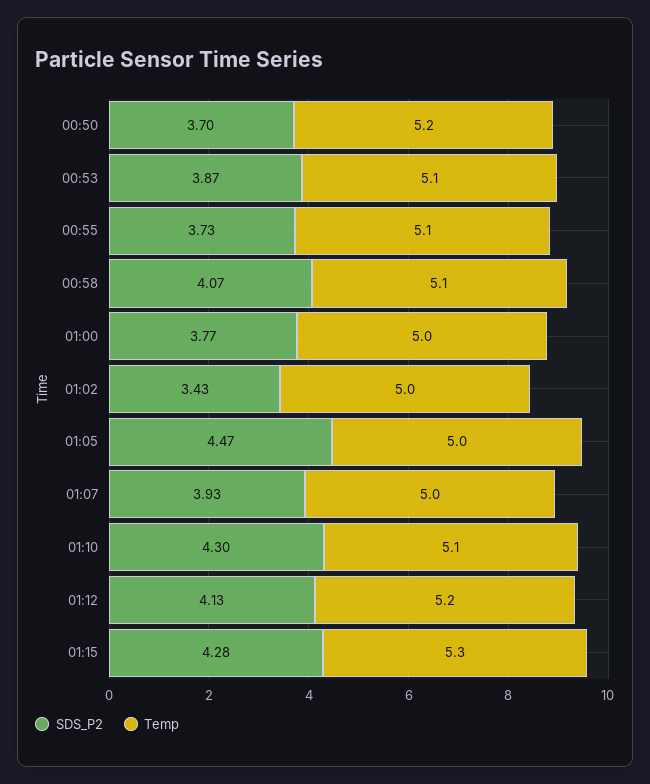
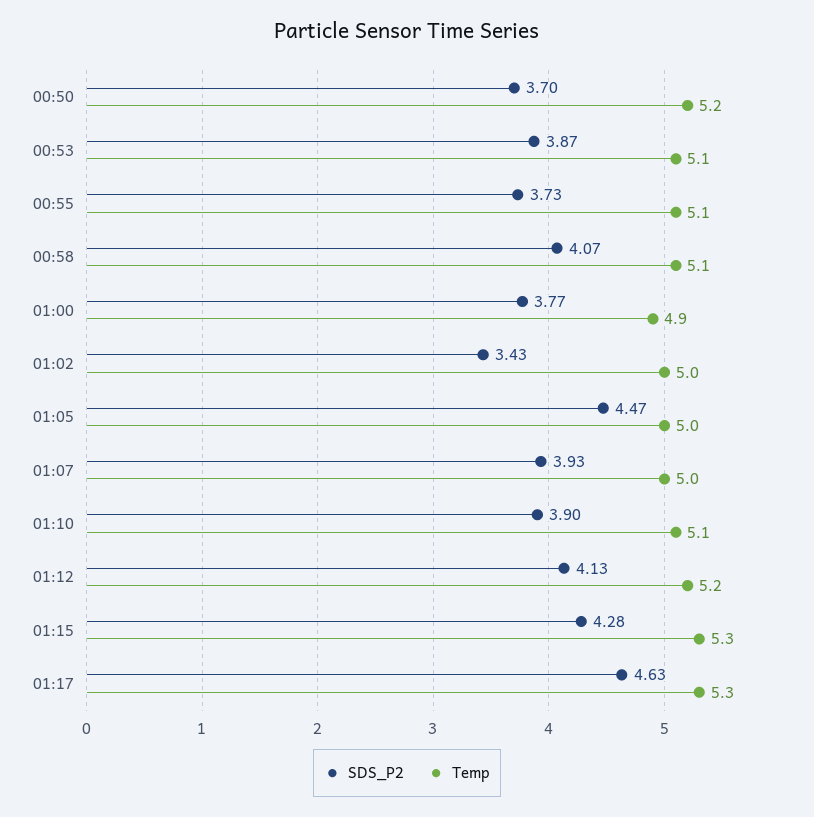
Temp, 01:00: 5 -> 4.9
SDS_P2, 01:10: 4.3 -> 3.9
SDS_P2, 01:17: none -> 4.63
Temp, 01:17: none -> 5.3

